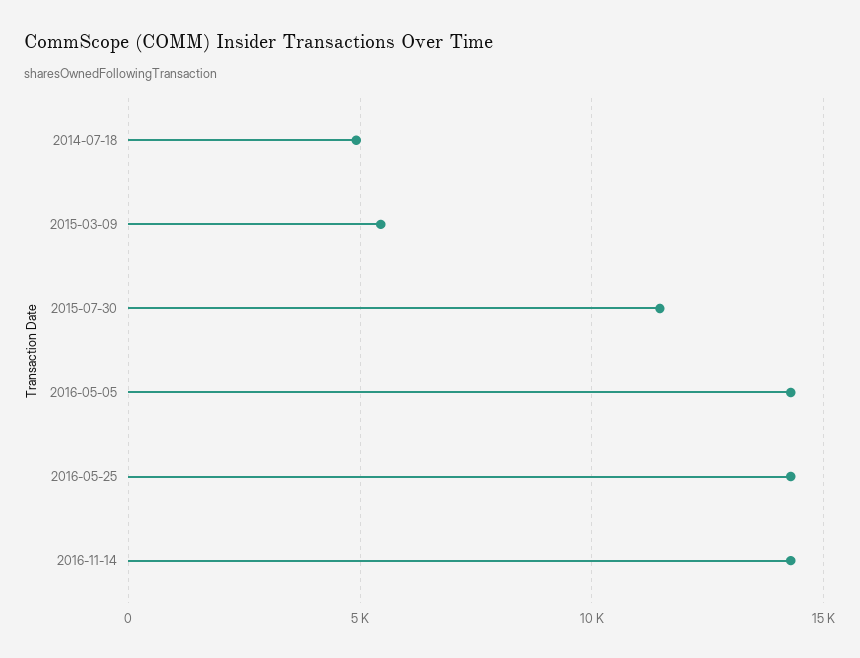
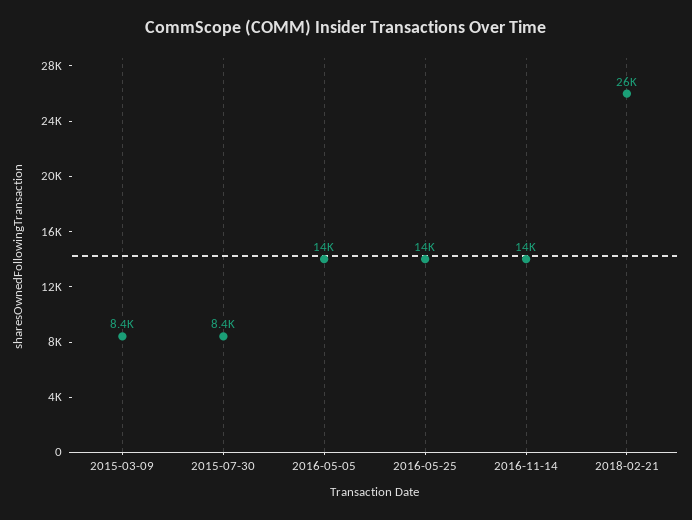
2014-07-18: 5000 -> none
2015-03-09: 5500 -> 8400
2015-07-30: 11500 -> 8400
2018-02-21: none -> 26000

